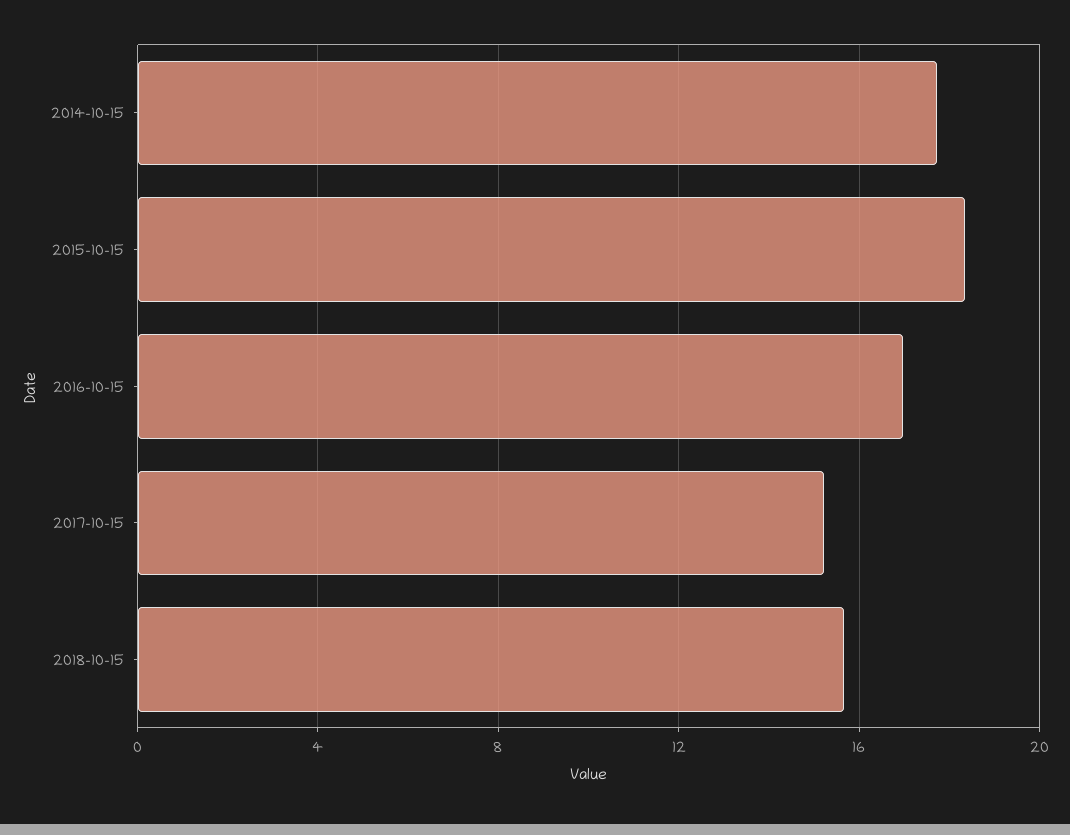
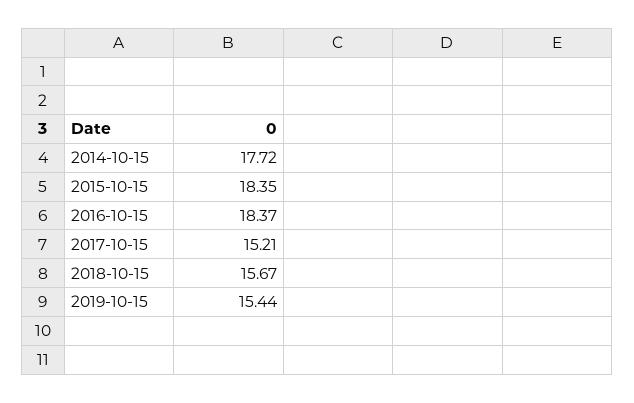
2016-10-15: 17 -> 18.37
2019-10-15: none -> 15.44

